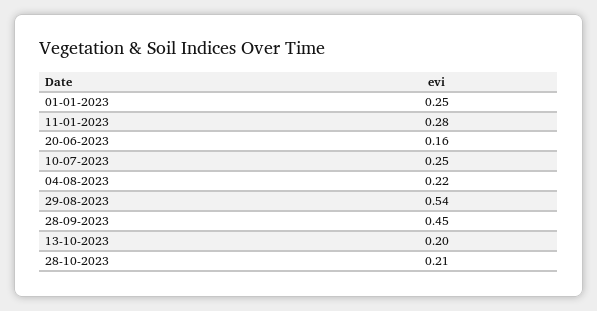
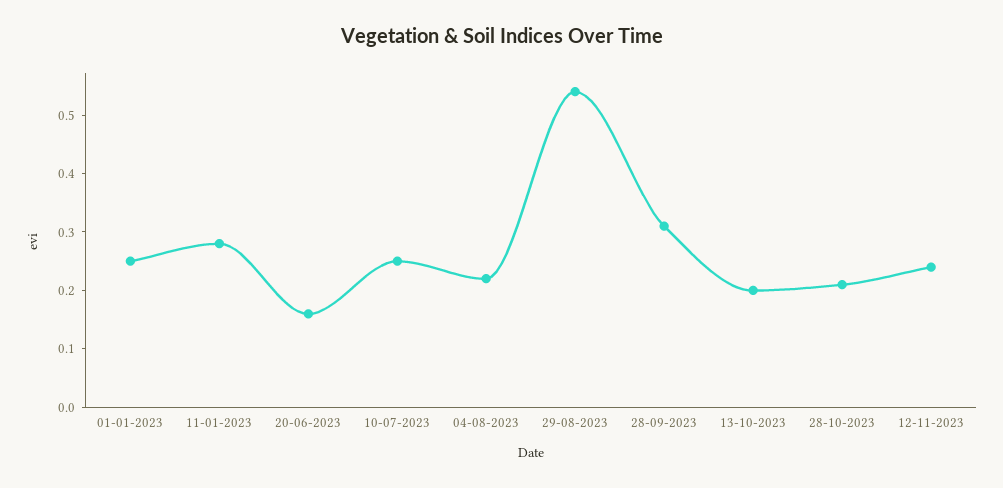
28-09-2023: 0.45 -> 0.3
12-11-2023: none -> 0.25

